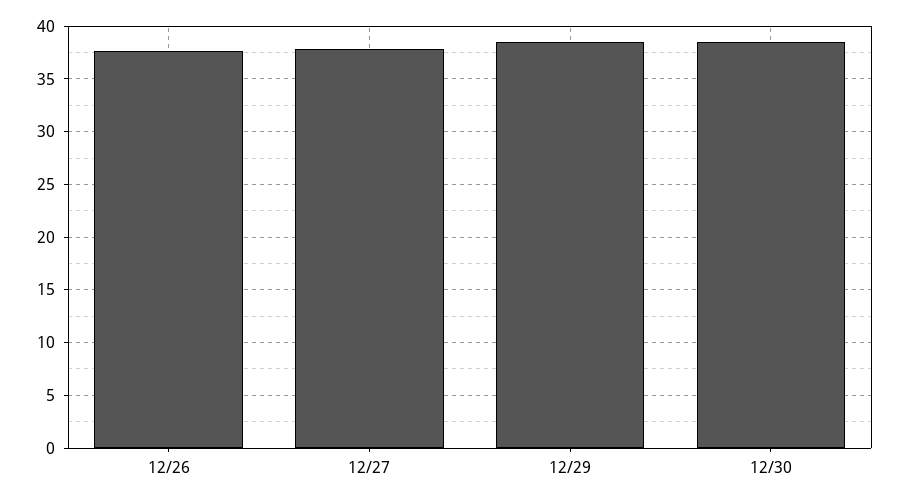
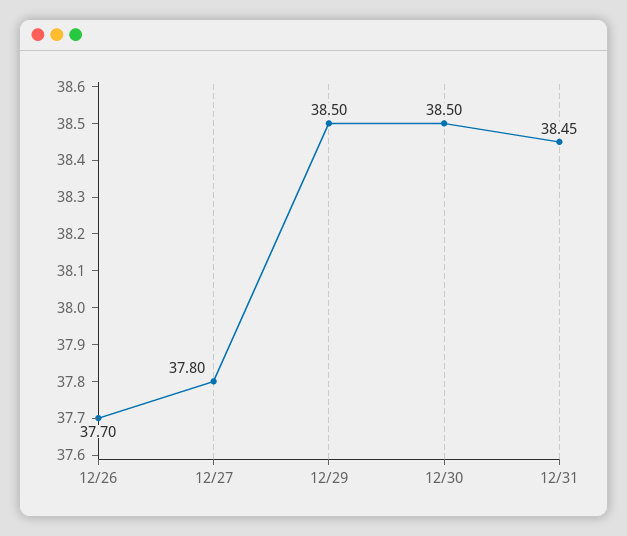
12/31: none -> 38.45

